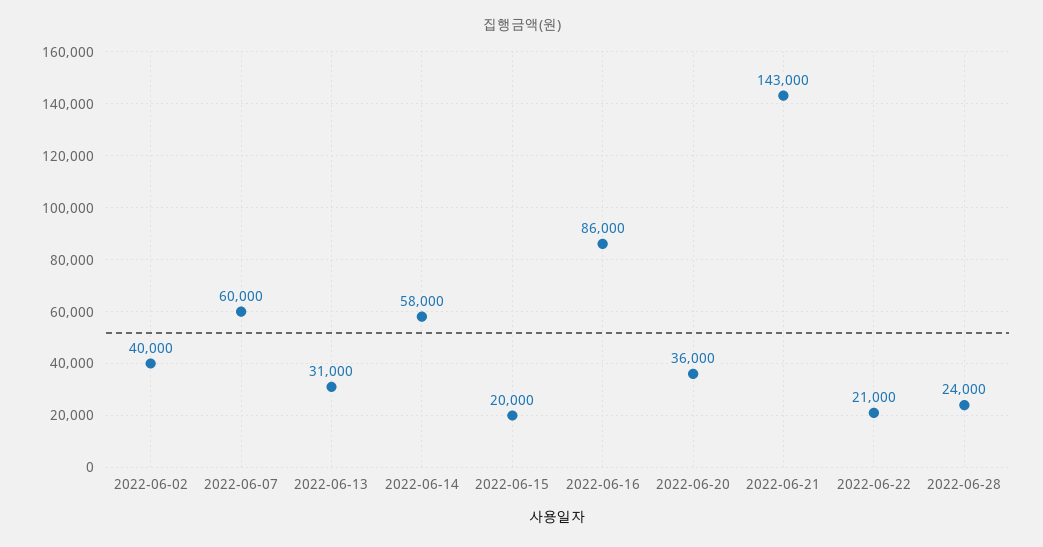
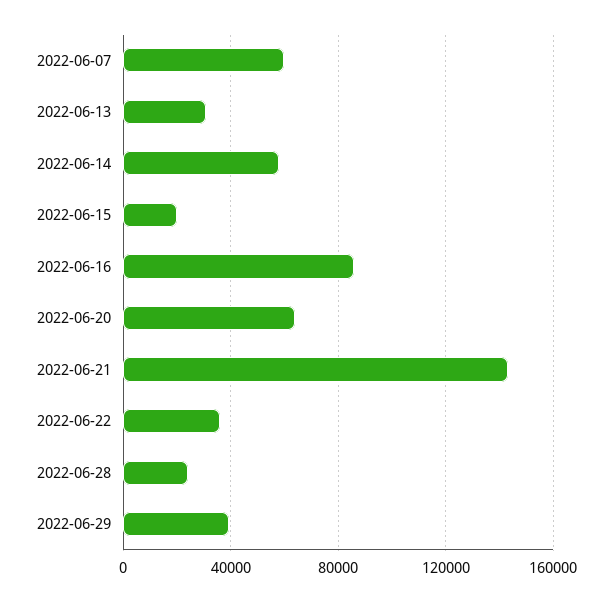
2022-06-02: 40000 -> none
2022-06-20: 36000 -> 65000
2022-06-22: 21000 -> 35000
2022-06-29: none -> 40000

